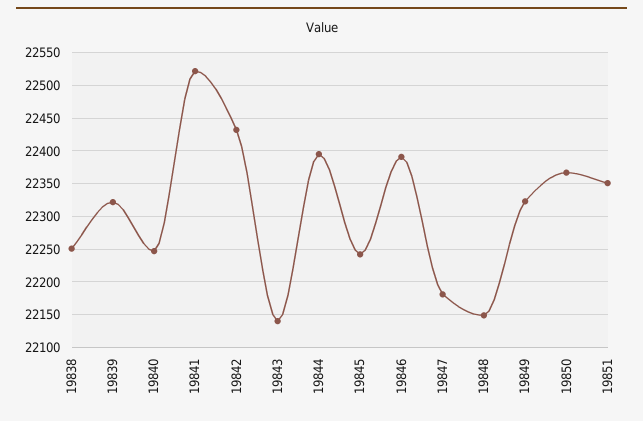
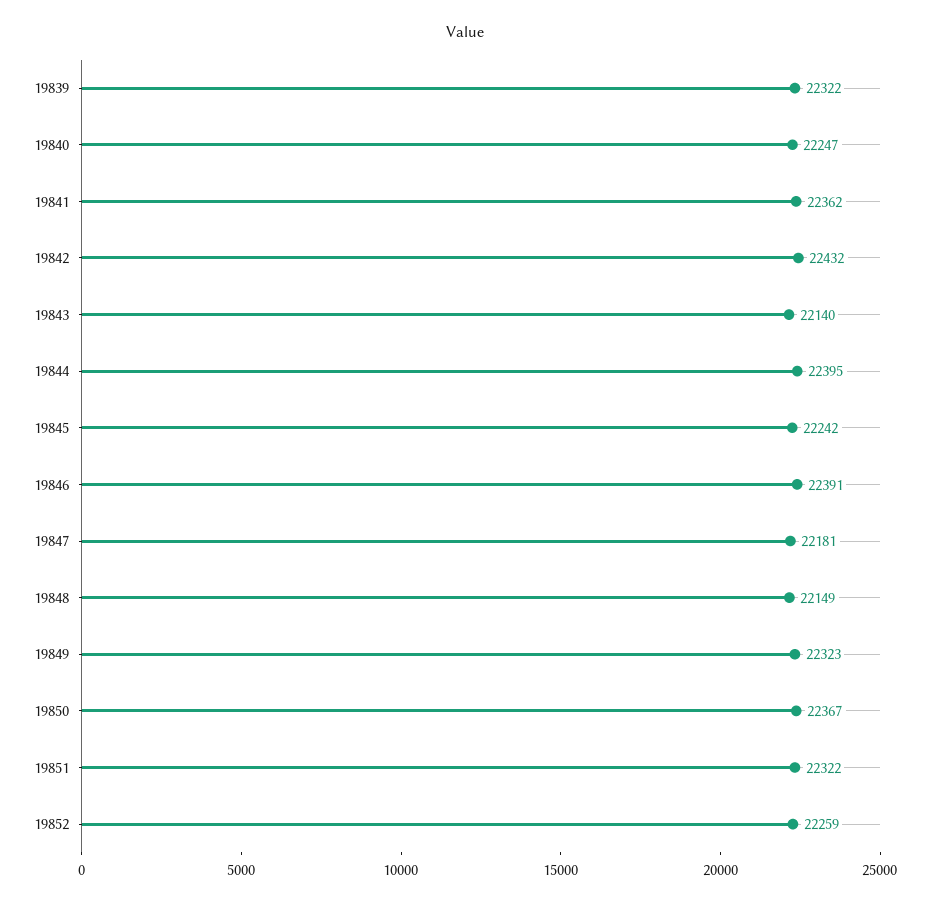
19838: 22250 -> none
19841: 22520 -> 22362
19851: 22350 -> 22322
19852: none -> 22259

